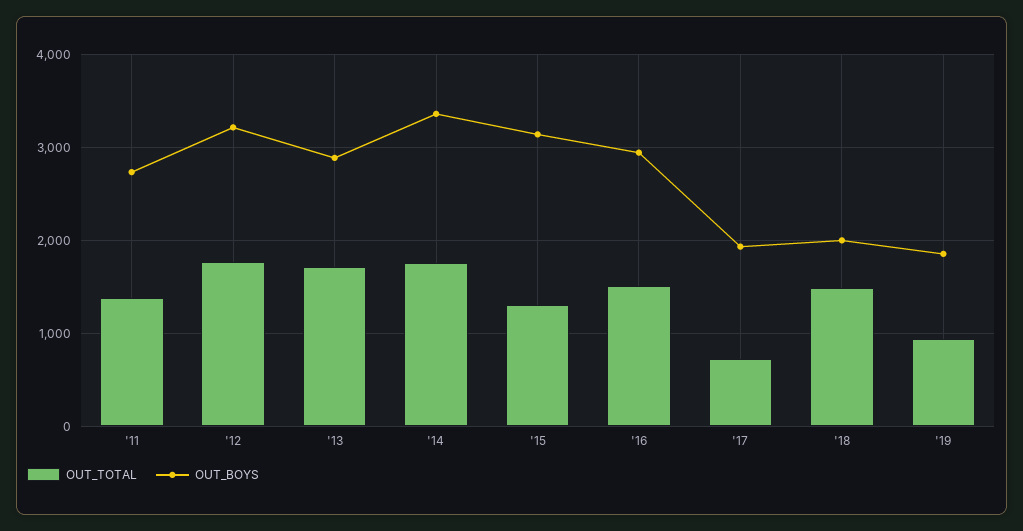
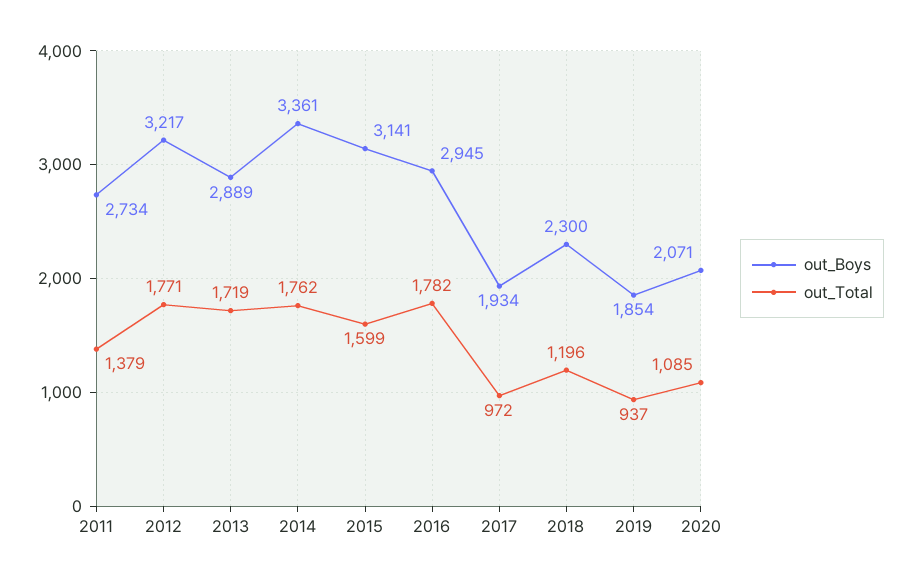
OUT_TOTAL, '15: 1300 -> 1599
OUT_TOTAL, '16: 1500 -> 1782
OUT_TOTAL, '17: 700 -> 972
OUT_TOTAL, '18: 1500 -> 1196
OUT_BOYS, '18: 2000 -> 2300
OUT_BOYS, 2020: none -> 2071
OUT_TOTAL, 2020: none -> 1085

